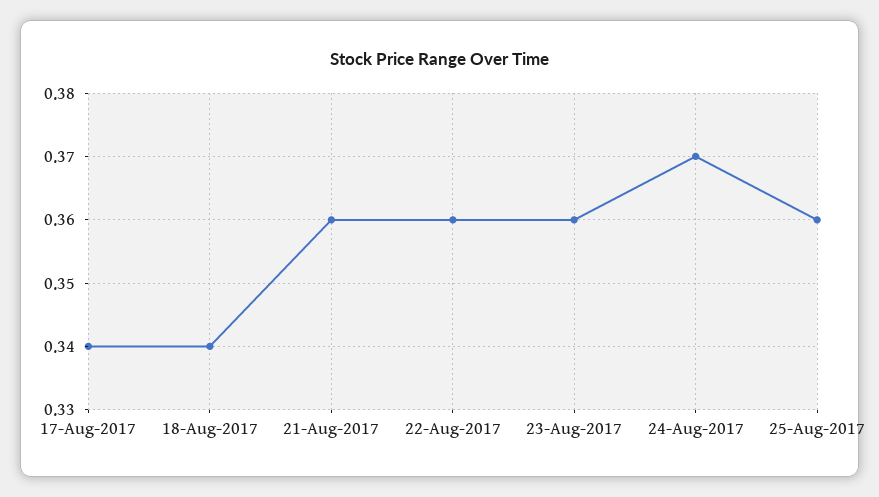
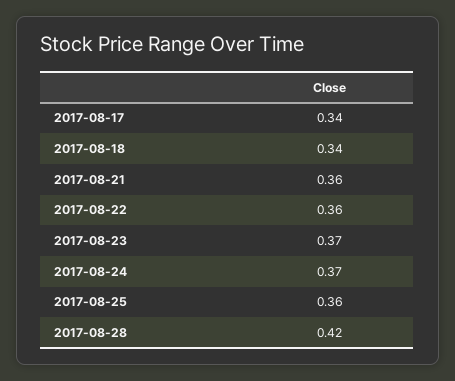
23-Aug-2017: 0.36 -> 0.37
2017-08-28: none -> 0.42

